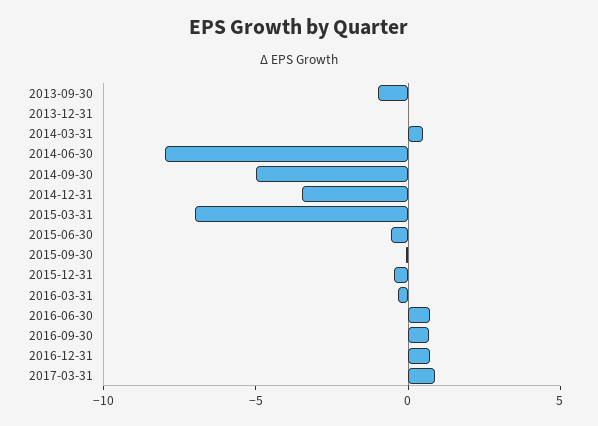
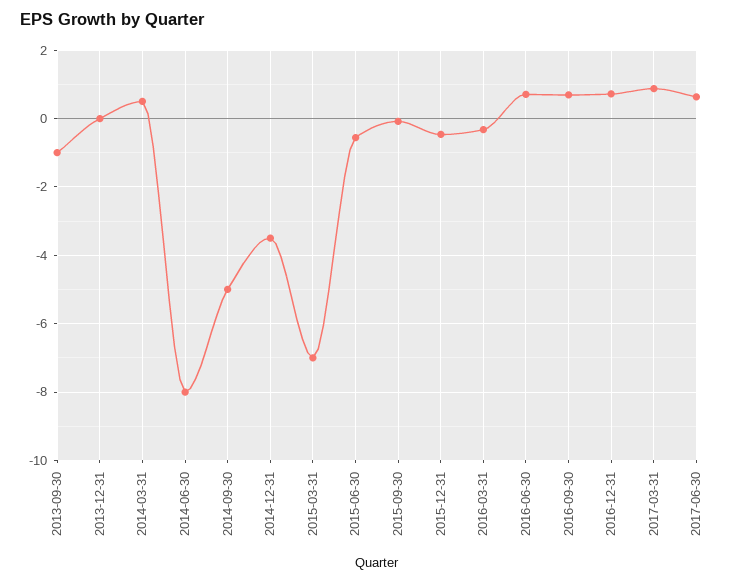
2017-06-30: none -> 0.6

